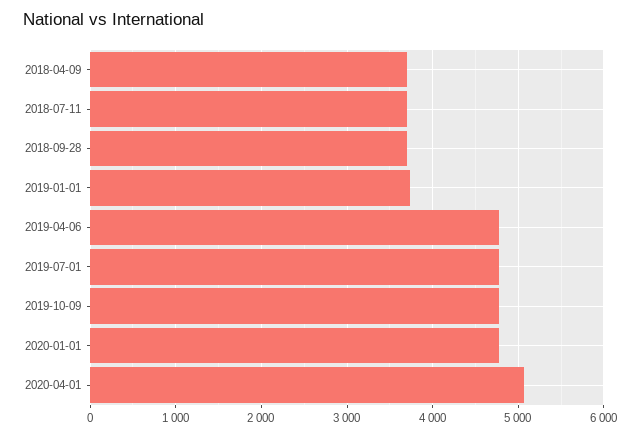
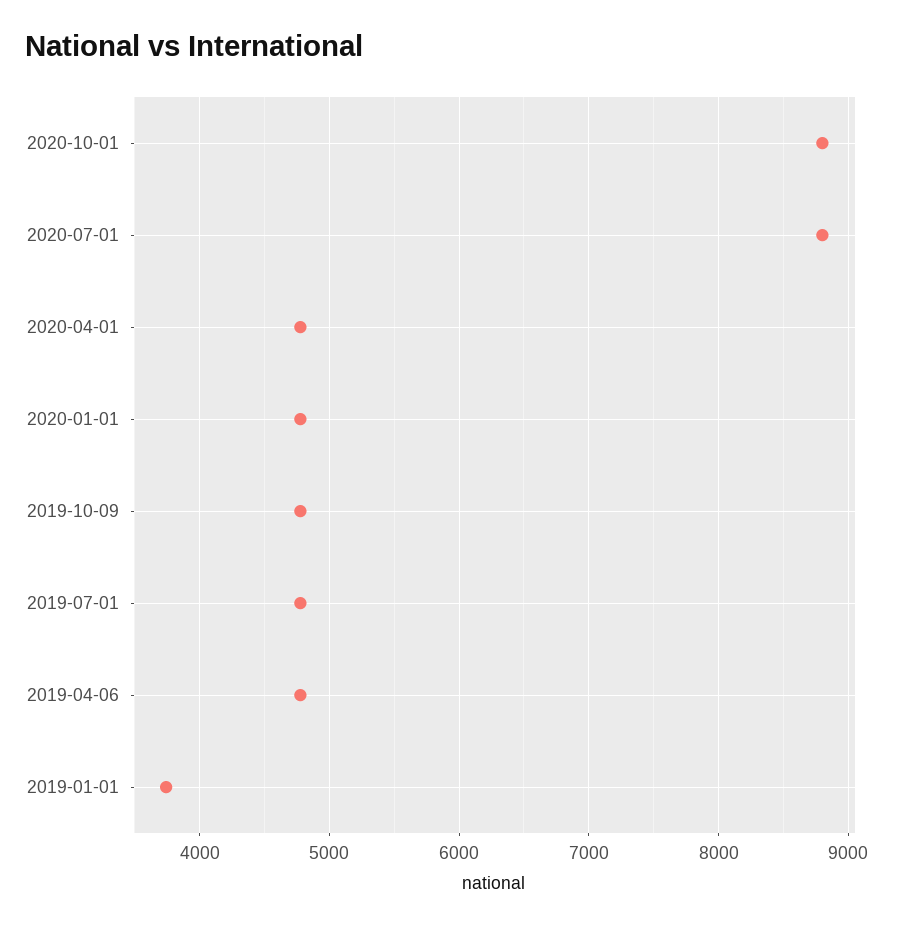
2018-04-09: 3700 -> none
2018-07-11: 3700 -> none
2018-09-28: 3700 -> none
2020-04-01: 5100 -> 4800
2020-10-01: none -> 8800
2020-07-01: none -> 8800

